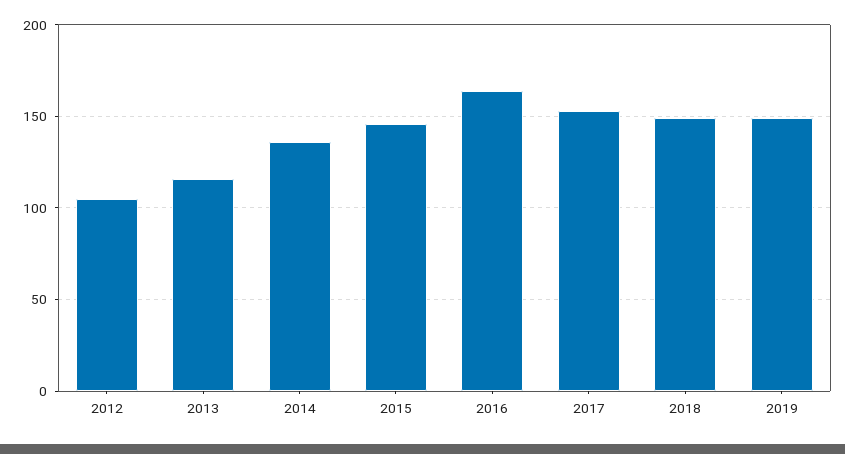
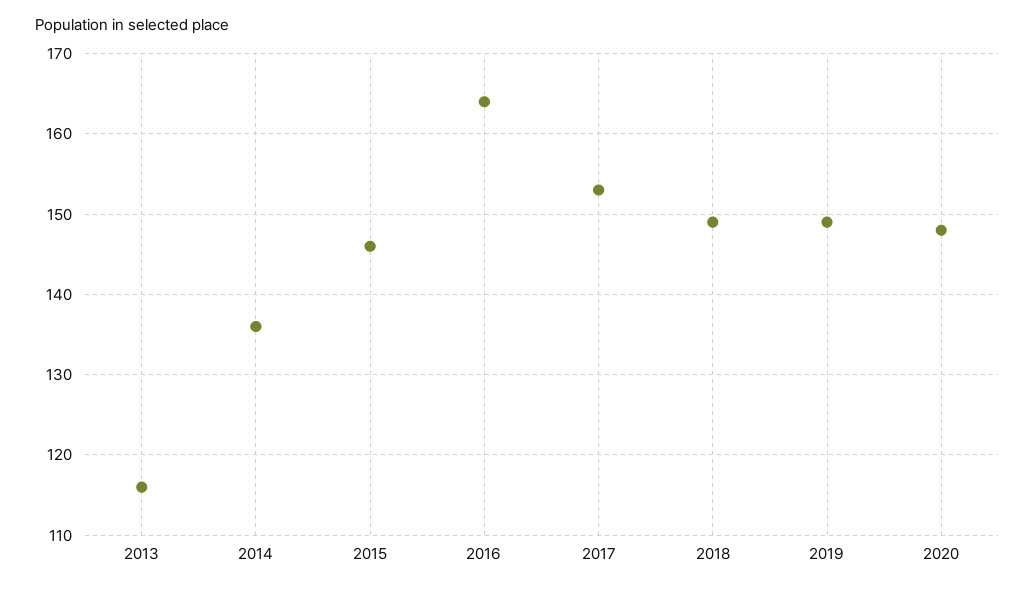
2012: 105 -> none
2020: none -> 148

